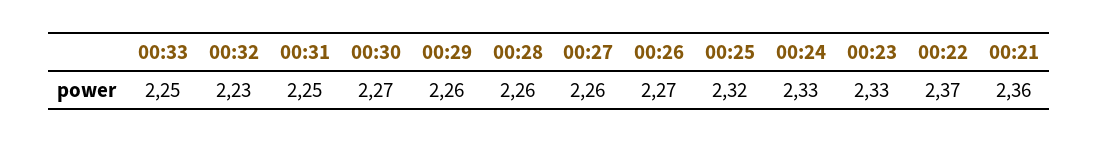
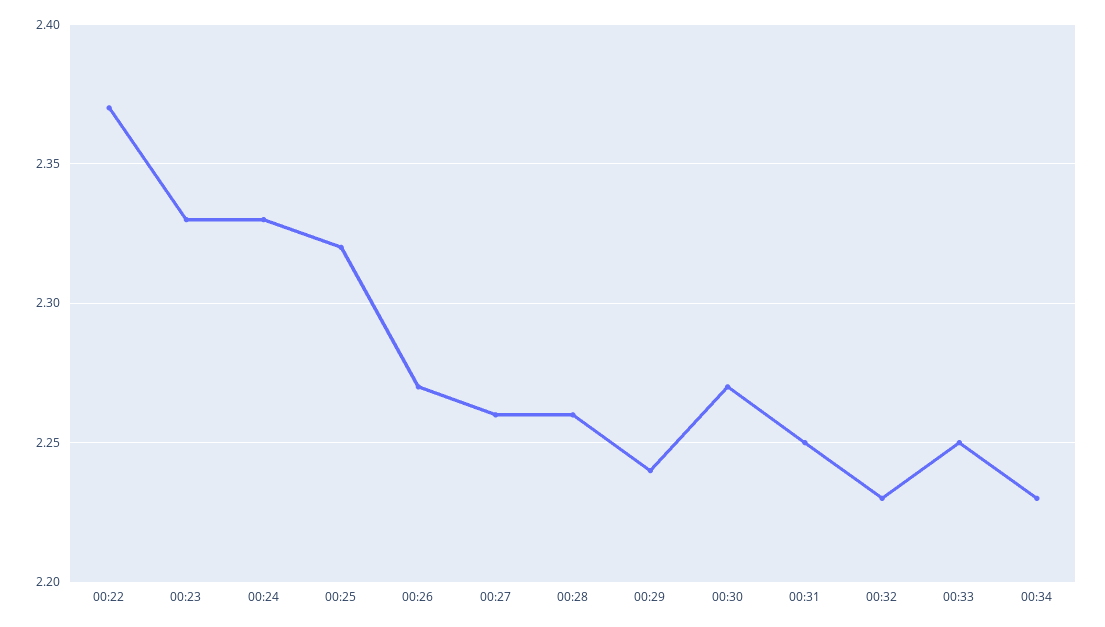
00:29: 2.26 -> 2.24
00:21: 2.36 -> none
00:34: none -> 2.23

